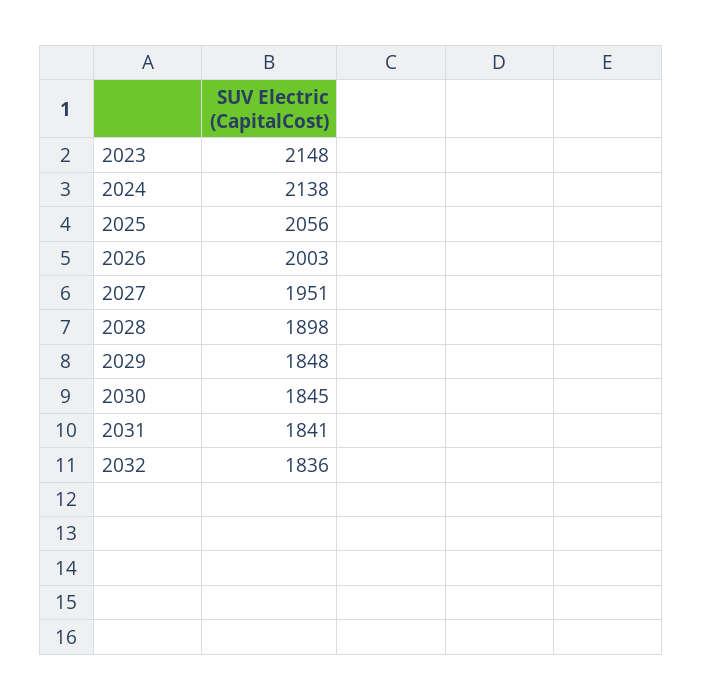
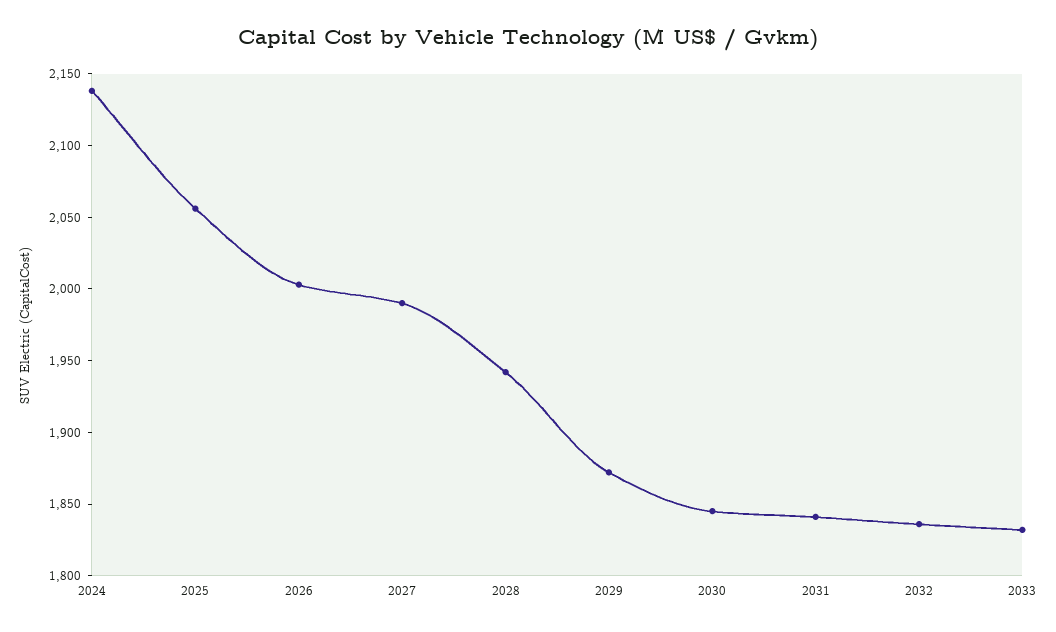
2023: 2148 -> none
2027: 1951 -> 1990
2028: 1898 -> 1940
2029: 1848 -> 1870
2033: none -> 1830

